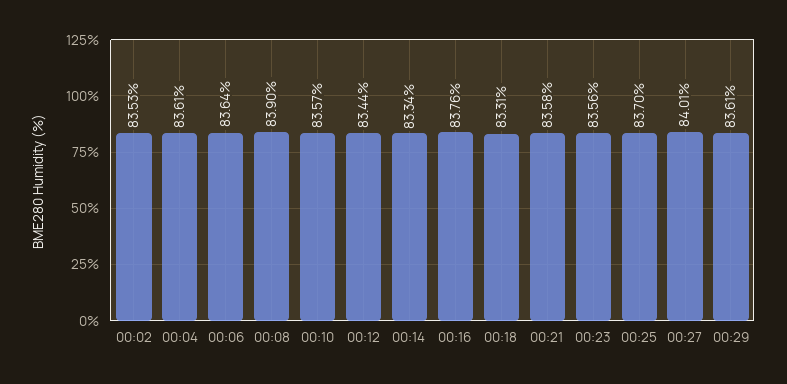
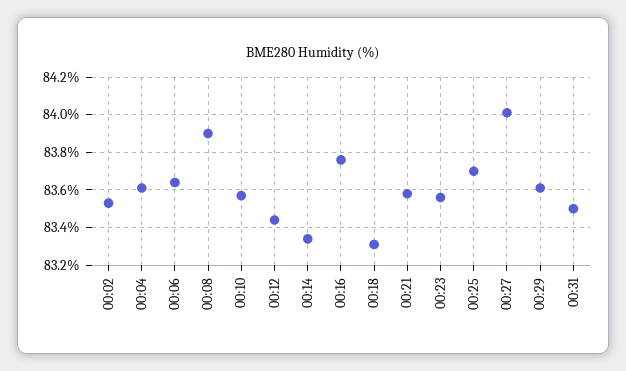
00:31: none -> 83.5

